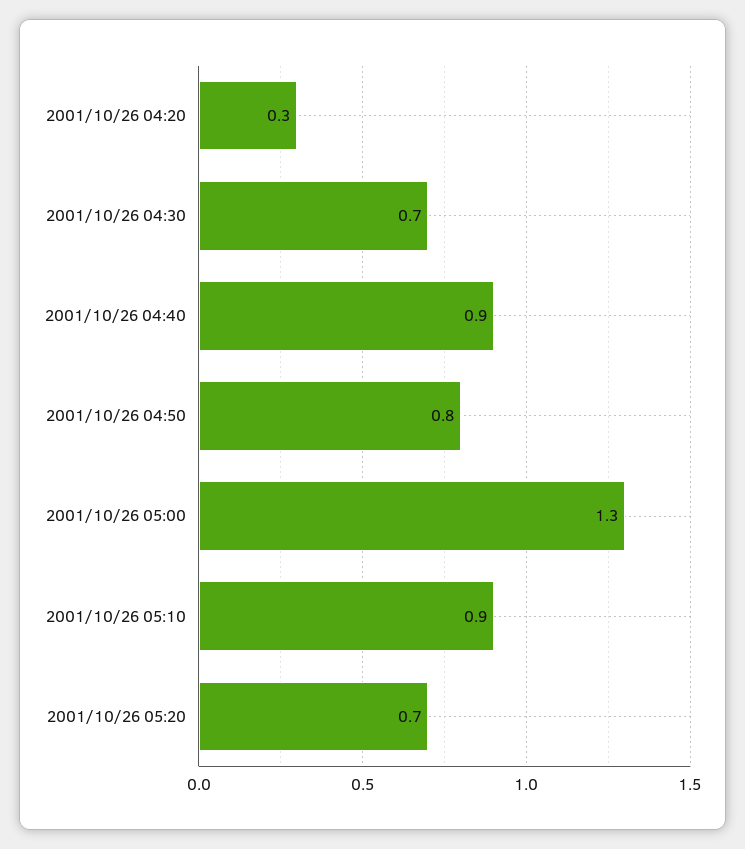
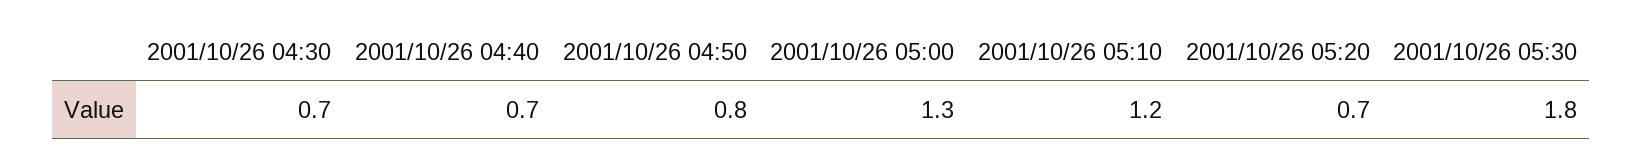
2001/10/26 04:20: 0.3 -> none
2001/10/26 04:40: 0.9 -> 0.7
2001/10/26 05:10: 0.9 -> 1.2
2001/10/26 05:30: none -> 1.8

